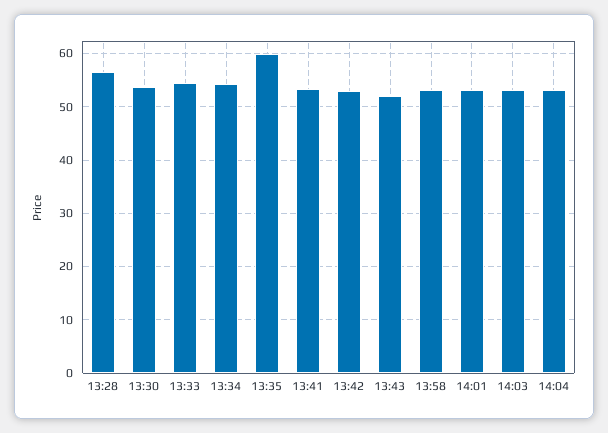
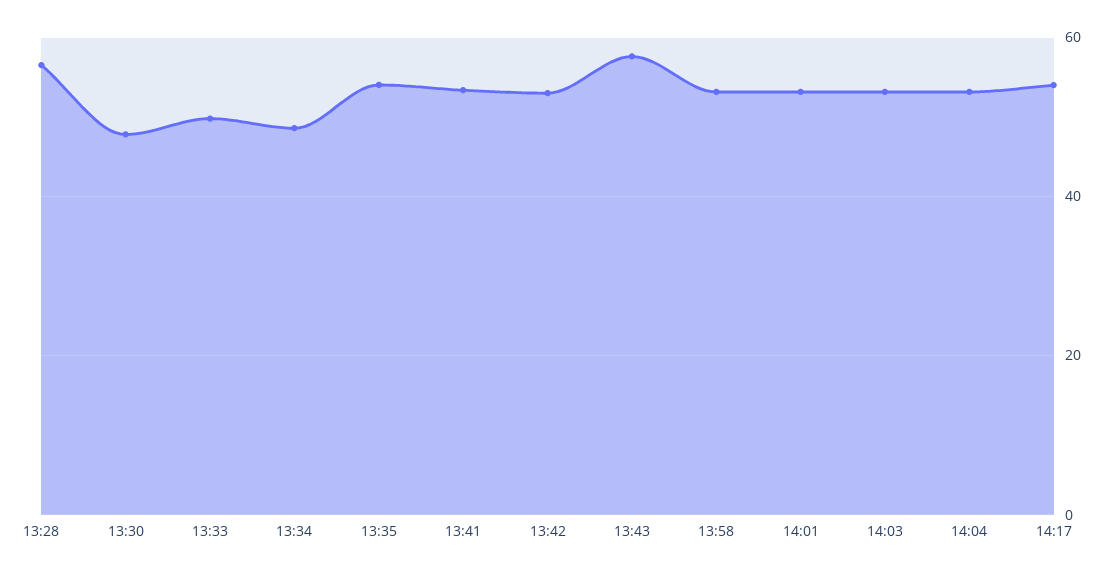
13:30: 54 -> 48
13:33: 54 -> 50
13:34: 54 -> 48
13:35: 60 -> 54
13:43: 52 -> 58
14:17: none -> 54

